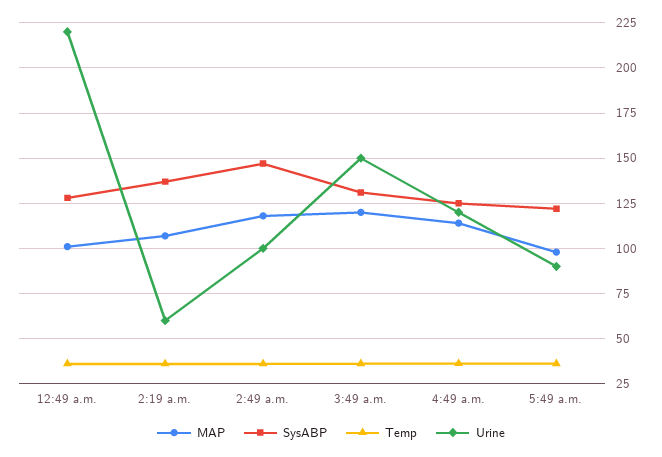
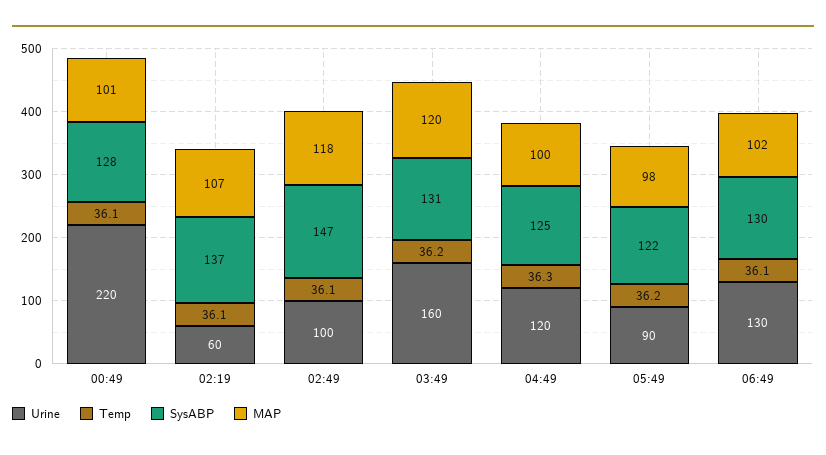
Urine, 3:49 a.m.: 150 -> 160
MAP, 4:49 a.m.: 115 -> 100
Urine, 06:49: none -> 130
Temp, 06:49: none -> 36.1
SysABP, 06:49: none -> 130
MAP, 06:49: none -> 102

